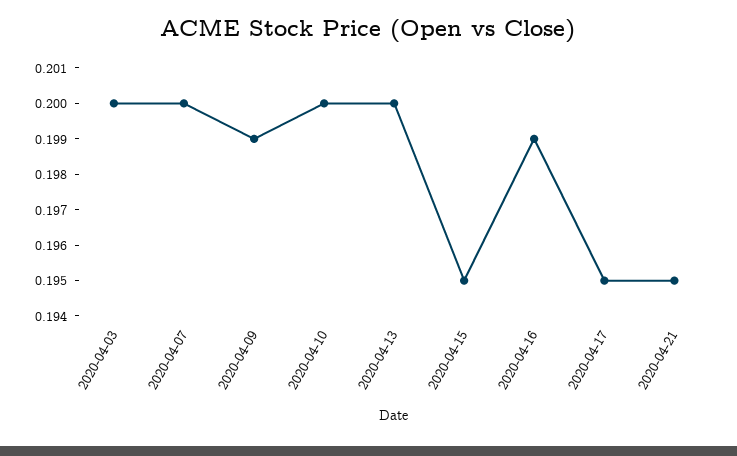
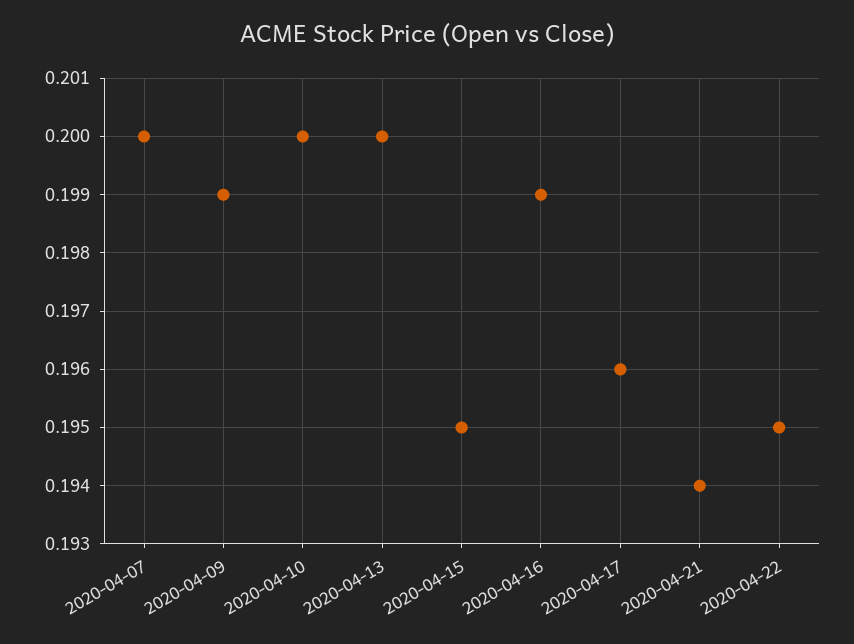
2020-04-03: 0.2 -> none
2020-04-17: 0.195 -> 0.196
2020-04-21: 0.195 -> 0.194
2020-04-22: none -> 0.195

